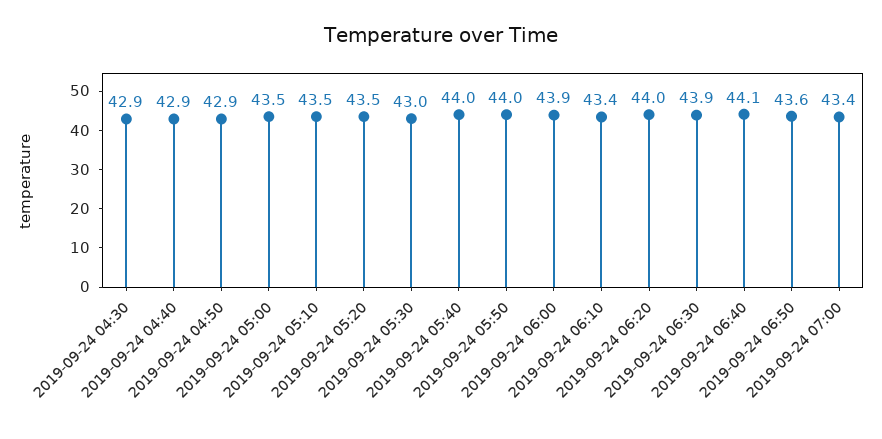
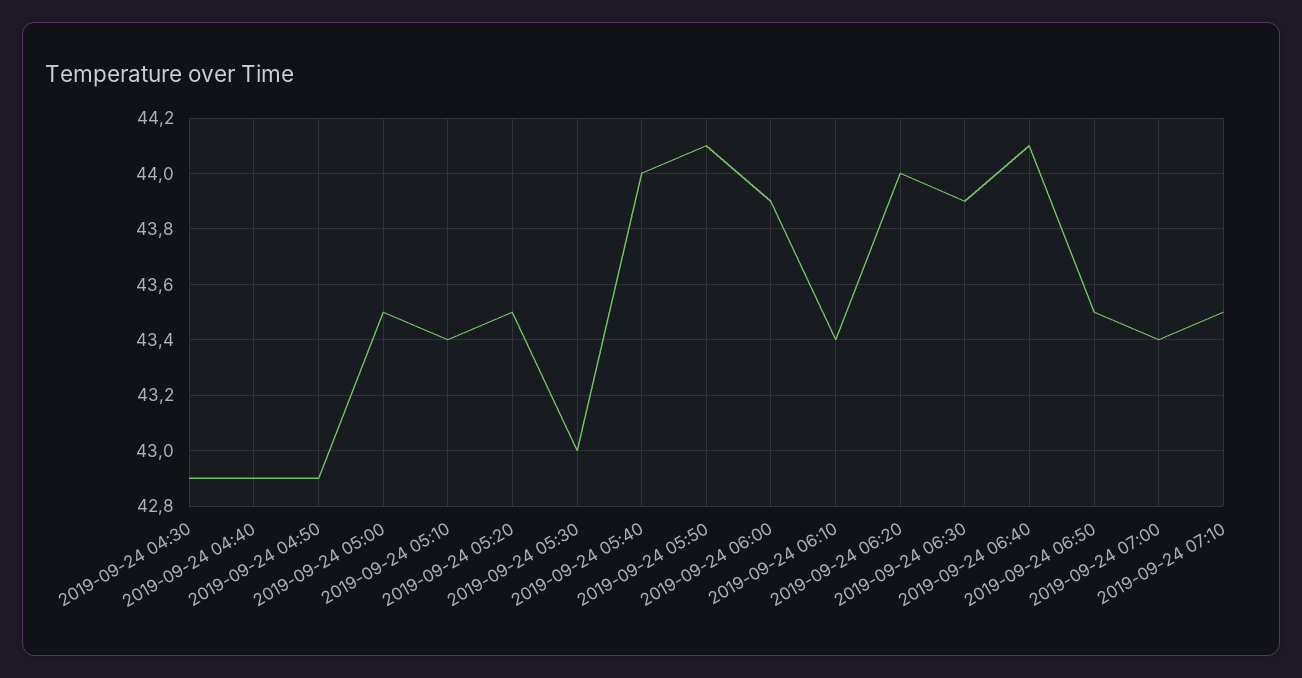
2019-09-24 05:10: 43.5 -> 43.4
2019-09-24 05:50: 44 -> 44.1
2019-09-24 06:50: 43.6 -> 43.5
2019-09-24 07:10: none -> 43.5

